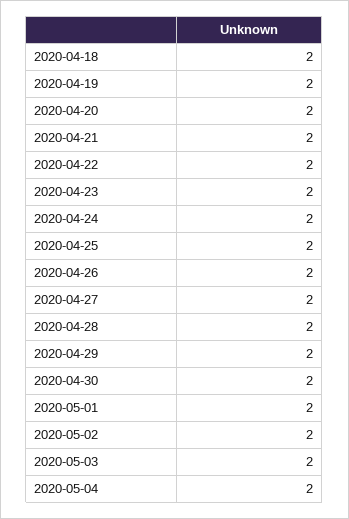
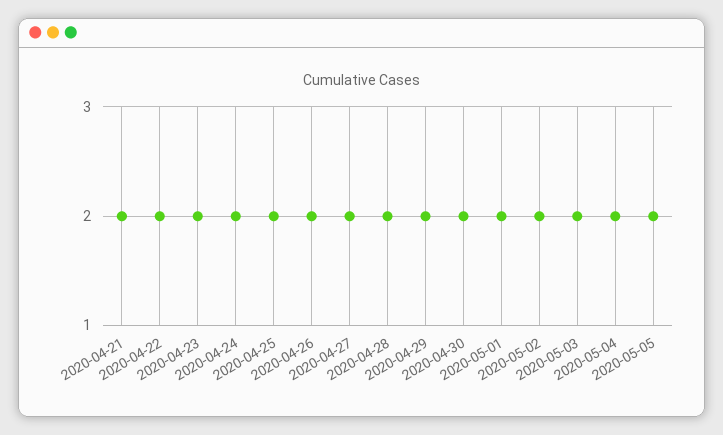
2020-04-18: 2 -> none
2020-04-19: 2 -> none
2020-04-20: 2 -> none
2020-05-05: none -> 2

